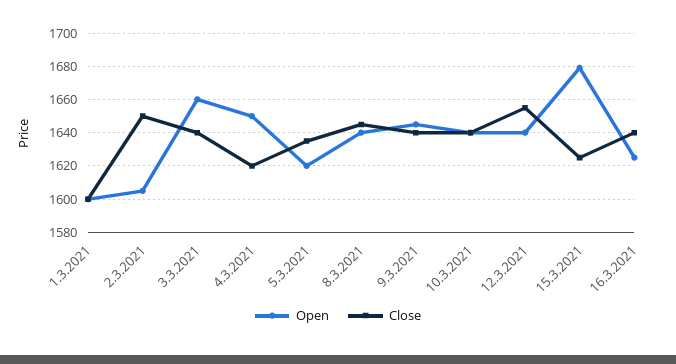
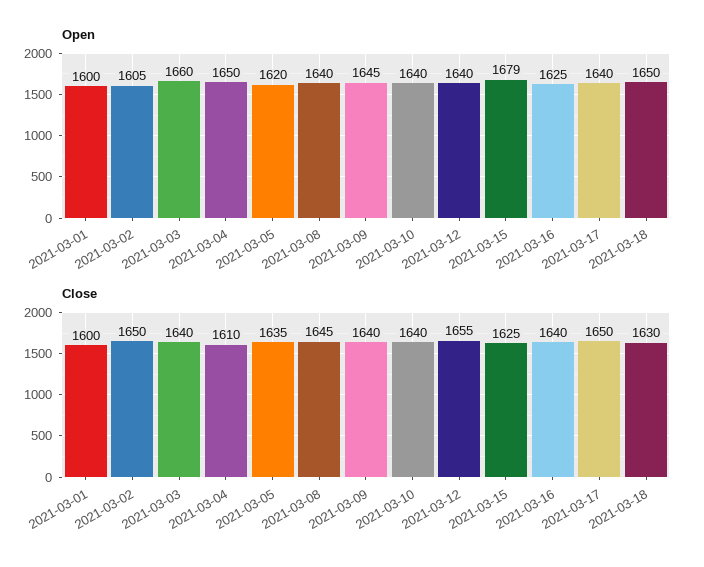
Close, 4.3.2021: 1620 -> 1610
Open, 2021-03-17: none -> 1640
Open, 2021-03-18: none -> 1650
Close, 2021-03-17: none -> 1650
Close, 2021-03-18: none -> 1630

